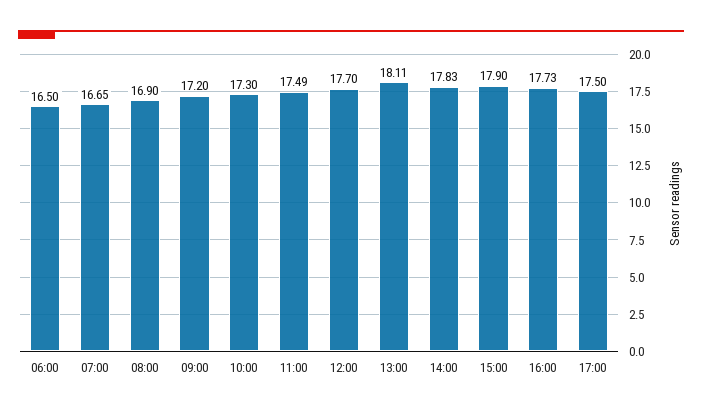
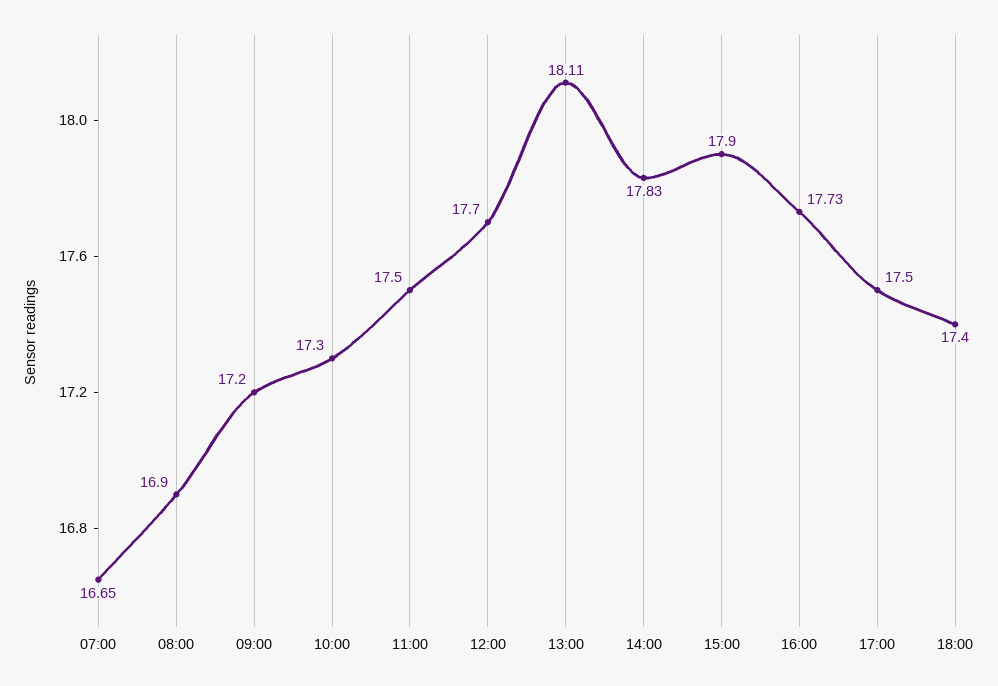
06:00: 16.5 -> none
11:00: 17.49 -> 17.5
18:00: none -> 17.4

